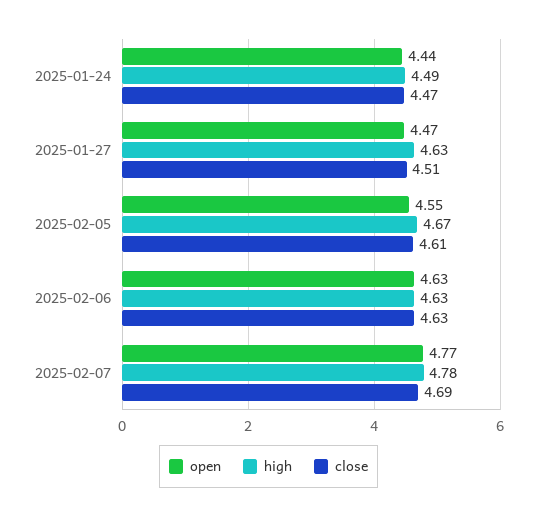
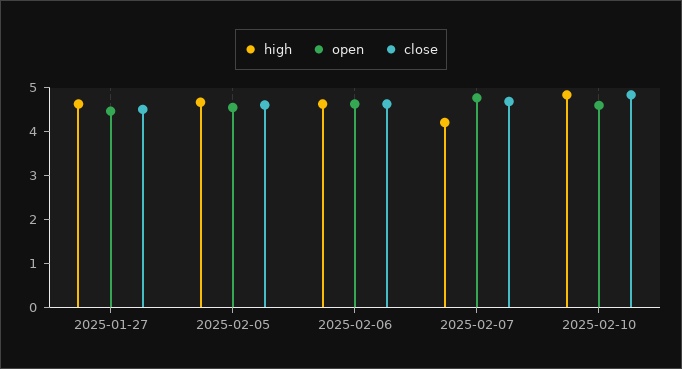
open, 2025-01-24: 4.44 -> none
high, 2025-01-24: 4.49 -> none
close, 2025-01-24: 4.47 -> none
high, 2025-02-07: 4.78 -> 4.2
high, 2025-02-10: none -> 4.8
open, 2025-02-10: none -> 4.6
close, 2025-02-10: none -> 4.8

